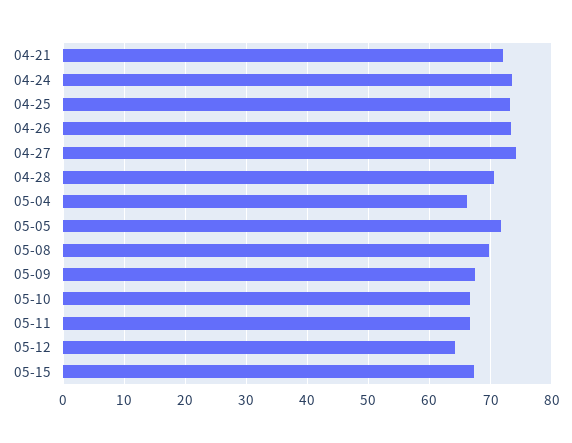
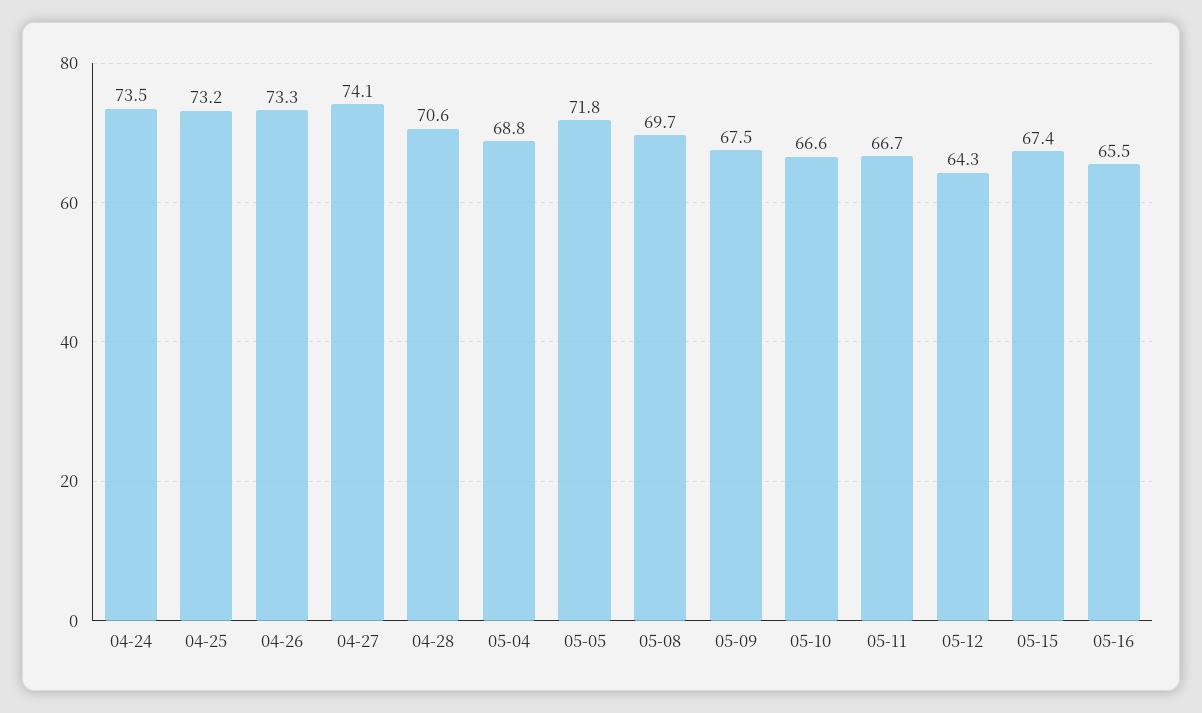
04-21: 72 -> none
05-04: 66 -> 68.8
05-16: none -> 65.5

